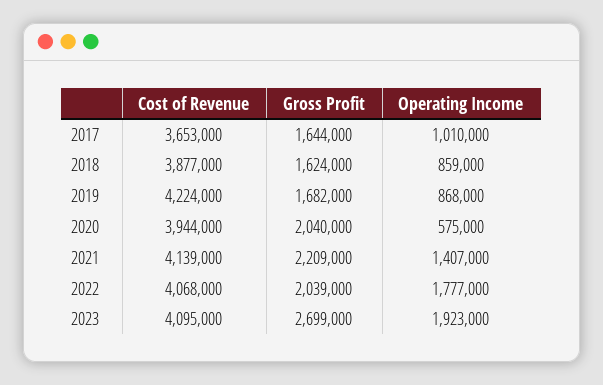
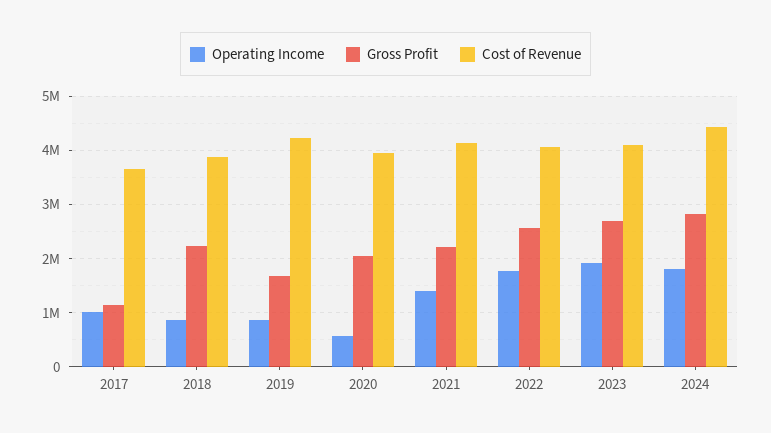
Gross Profit, 2017: 1644000 -> 1200000
Gross Profit, 2018: 1624000 -> 2200000
Gross Profit, 2022: 2039000 -> 2600000
Operating Income, 2024: none -> 1800000
Gross Profit, 2024: none -> 2800000
Cost of Revenue, 2024: none -> 4400000

